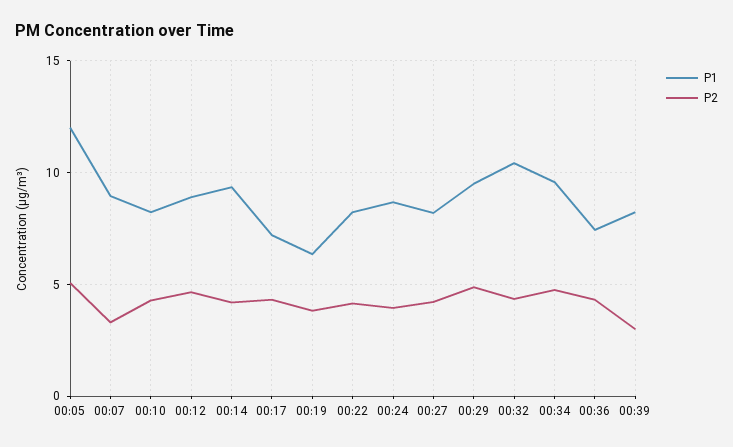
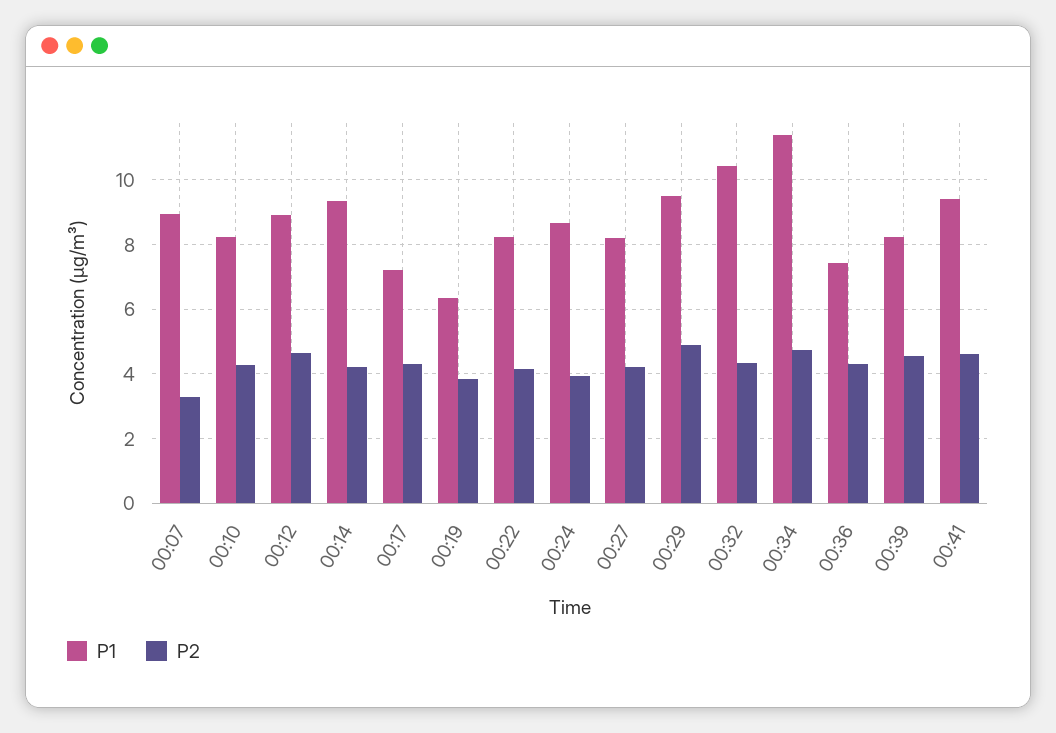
P1, 00:05: 12 -> none
P2, 00:05: 5 -> none
P1, 00:34: 9.5 -> 11.4
P2, 00:39: 3 -> 4.6
P1, 00:41: none -> 9.4
P2, 00:41: none -> 4.6

